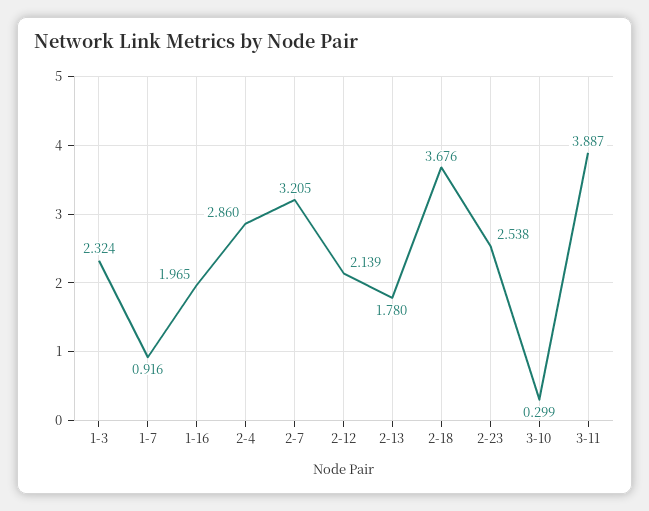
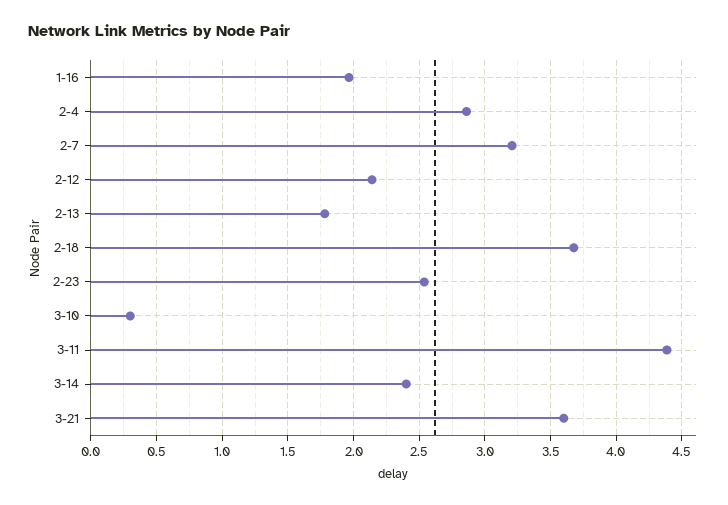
1-3: 2.324 -> none
1-7: 0.916 -> none
3-11: 3.887 -> 4.4
3-14: none -> 2.4
3-21: none -> 3.6

